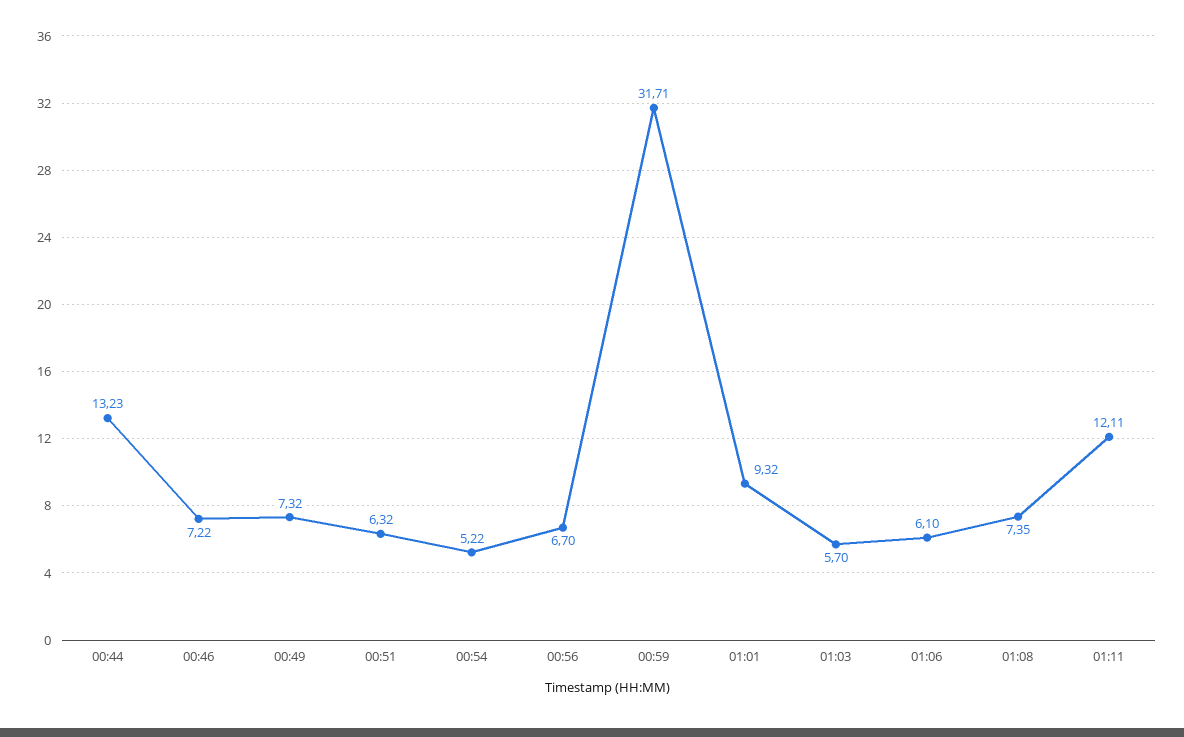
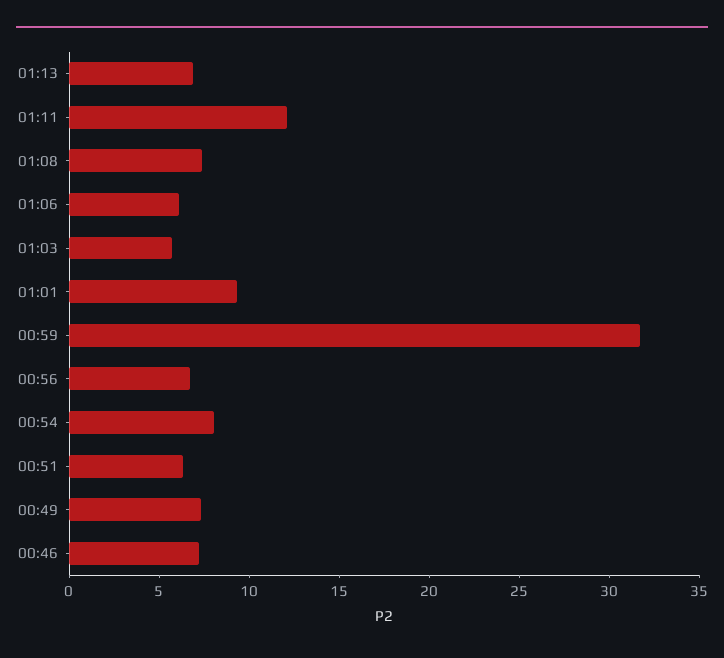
00:44: 13.23 -> none
00:54: 5.22 -> 8
01:13: none -> 7

